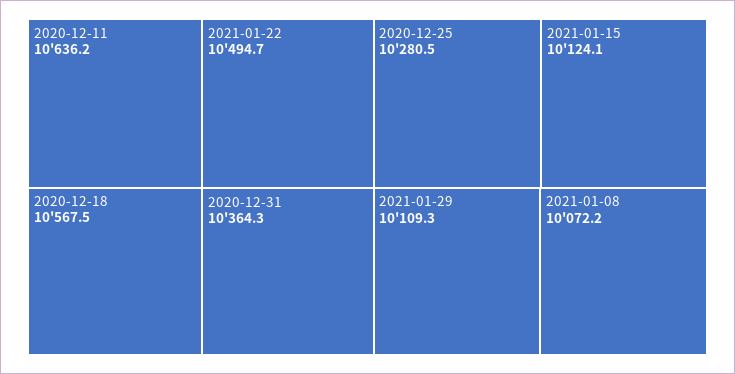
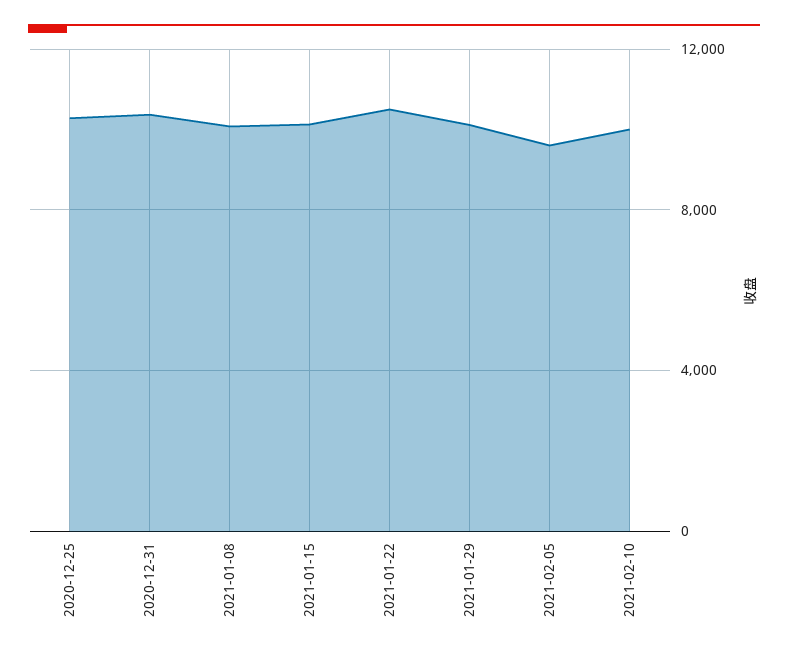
2020-12-11: 10636.2 -> none
2020-12-18: 10567.5 -> none
2021-02-05: none -> 9500
2021-02-10: none -> 10000

